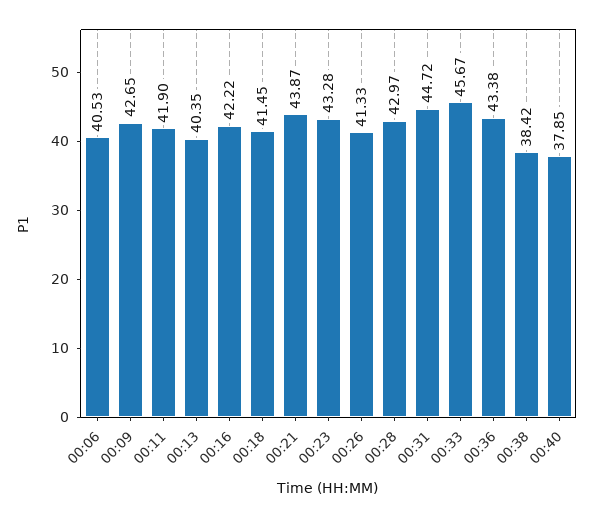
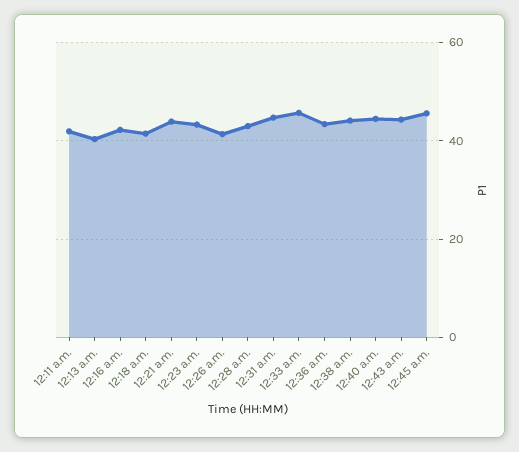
00:06: 40.53 -> none
00:09: 42.65 -> none
00:38: 38.42 -> 44
00:40: 37.85 -> 44
12:43 a.m.: none -> 44
12:45 a.m.: none -> 46

